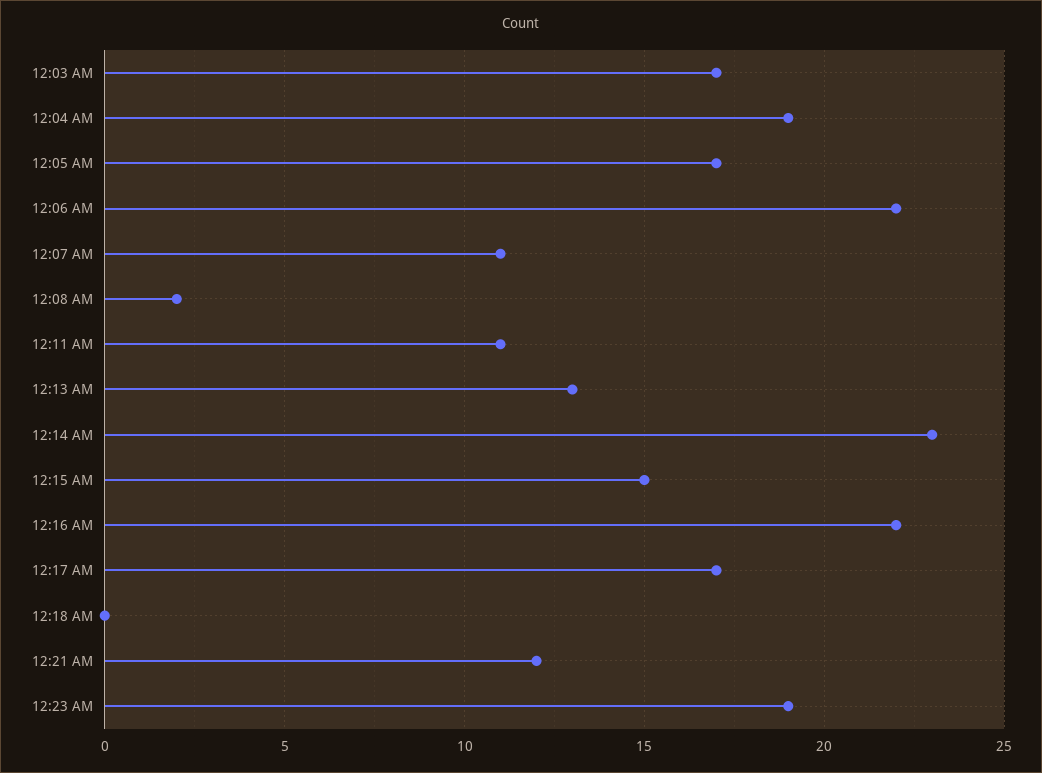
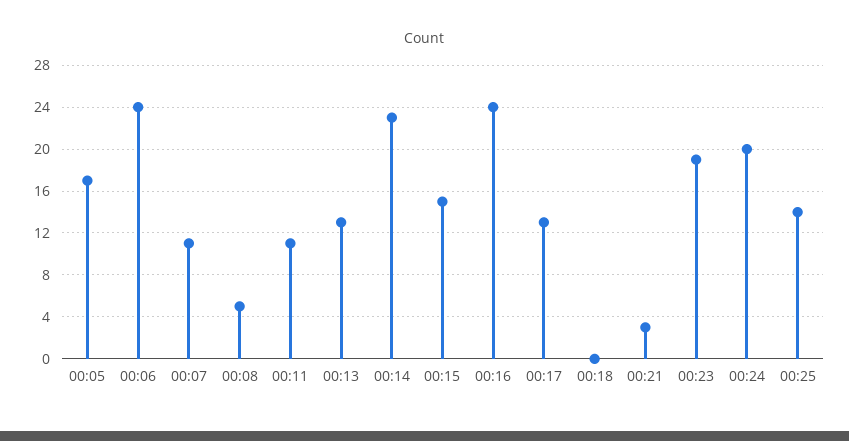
12:03 AM: 17 -> none
12:04 AM: 19 -> none
12:06 AM: 22 -> 24
12:08 AM: 2 -> 5
12:16 AM: 22 -> 24
12:17 AM: 17 -> 13
12:21 AM: 12 -> 3
00:24: none -> 20
00:25: none -> 14

